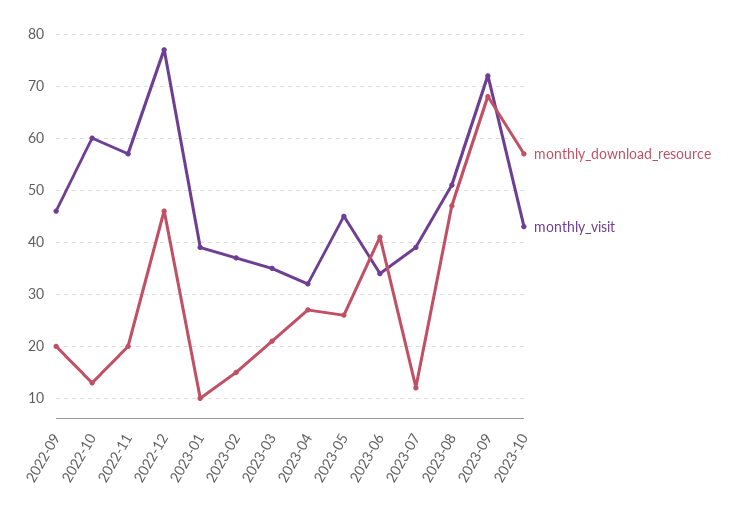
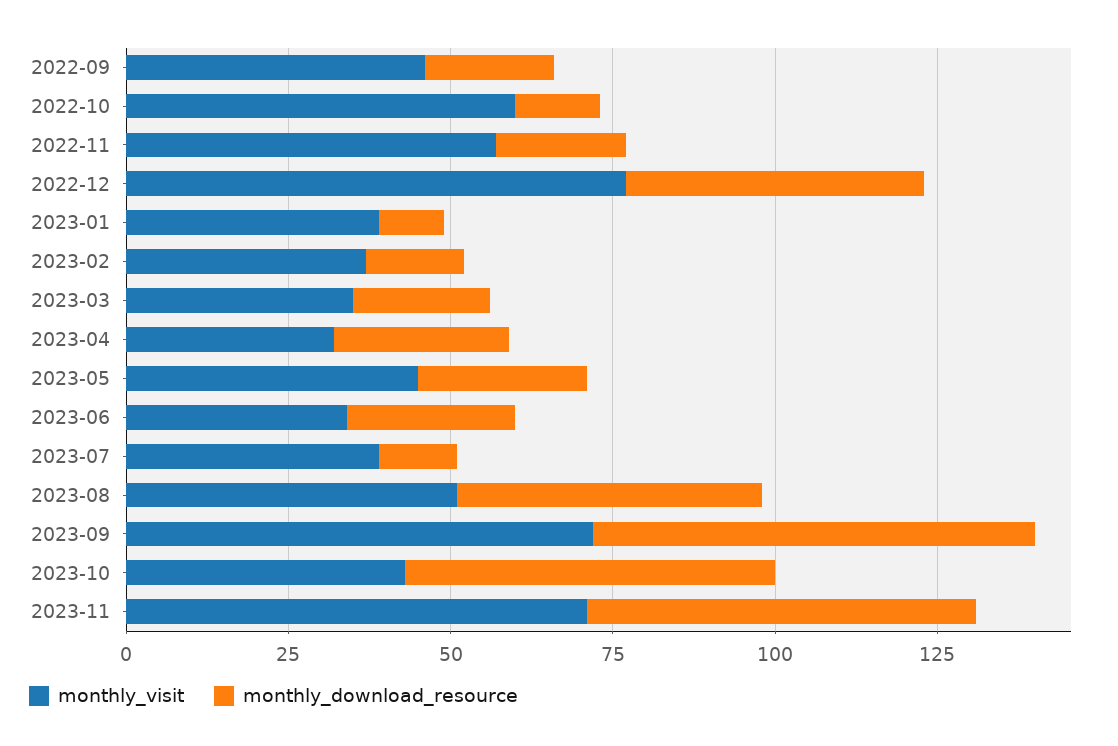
monthly_download_resource, 2023-06: 40 -> 25
monthly_visit, 2023-11: none -> 70
monthly_download_resource, 2023-11: none -> 60

